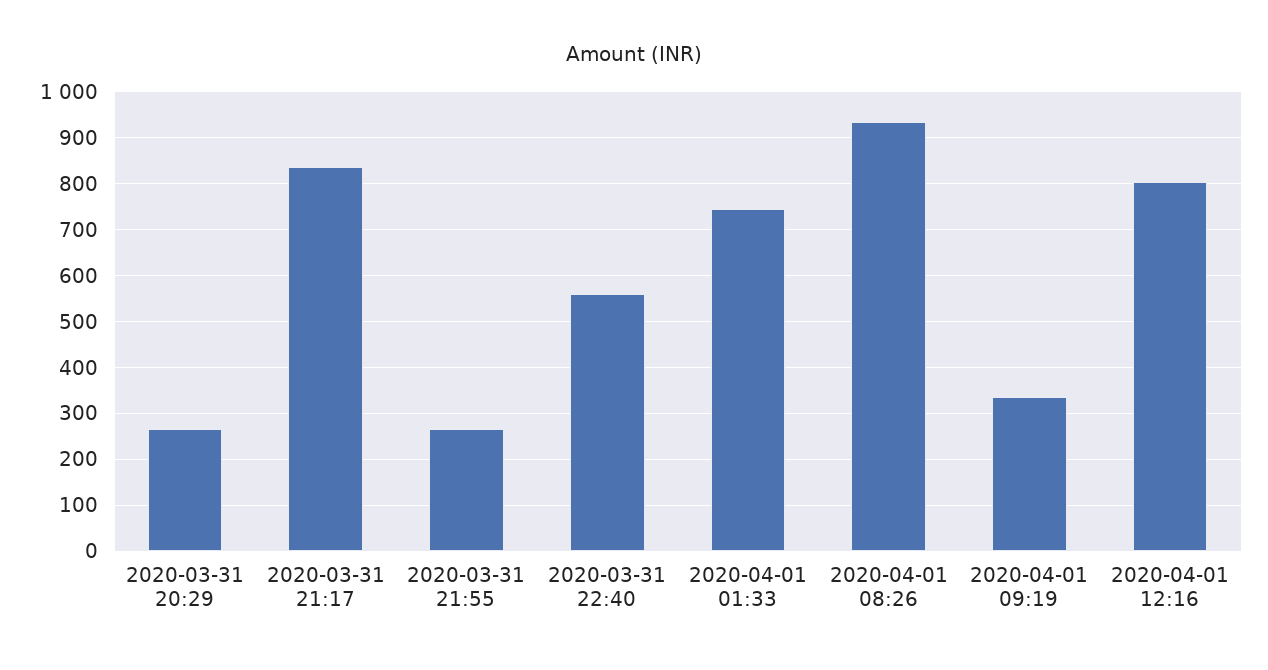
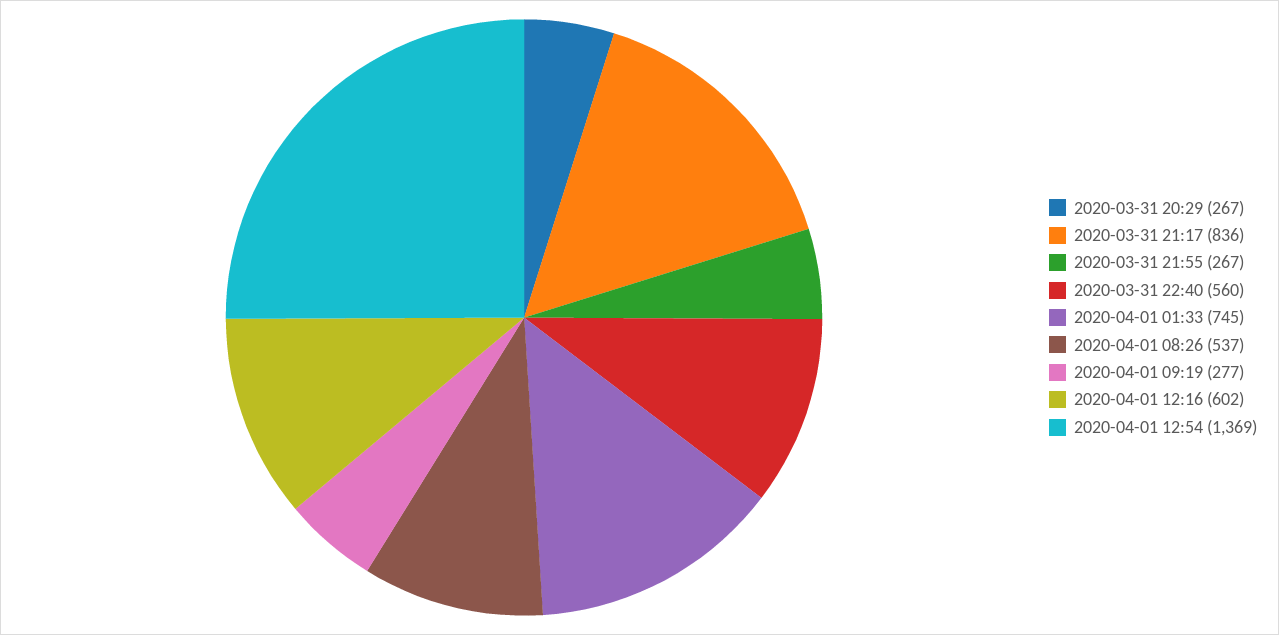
2020-04-01 08:26: 940 -> 537
2020-04-01 09:19: 340 -> 277
2020-04-01 12:16: 800 -> 602
2020-04-01 12:54: none -> 1369

